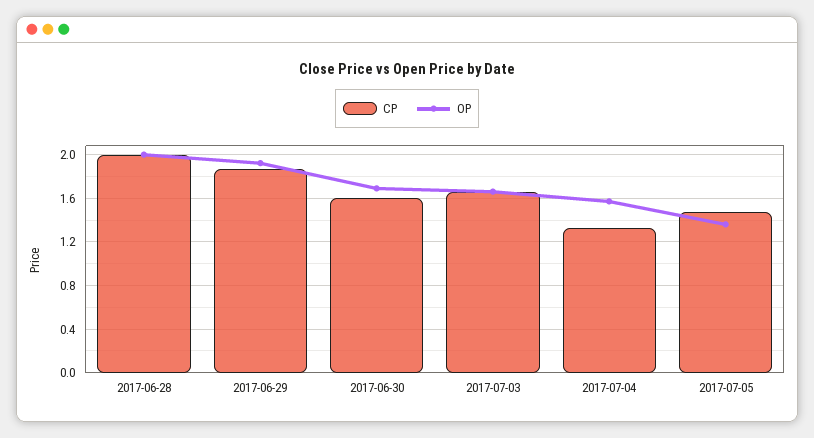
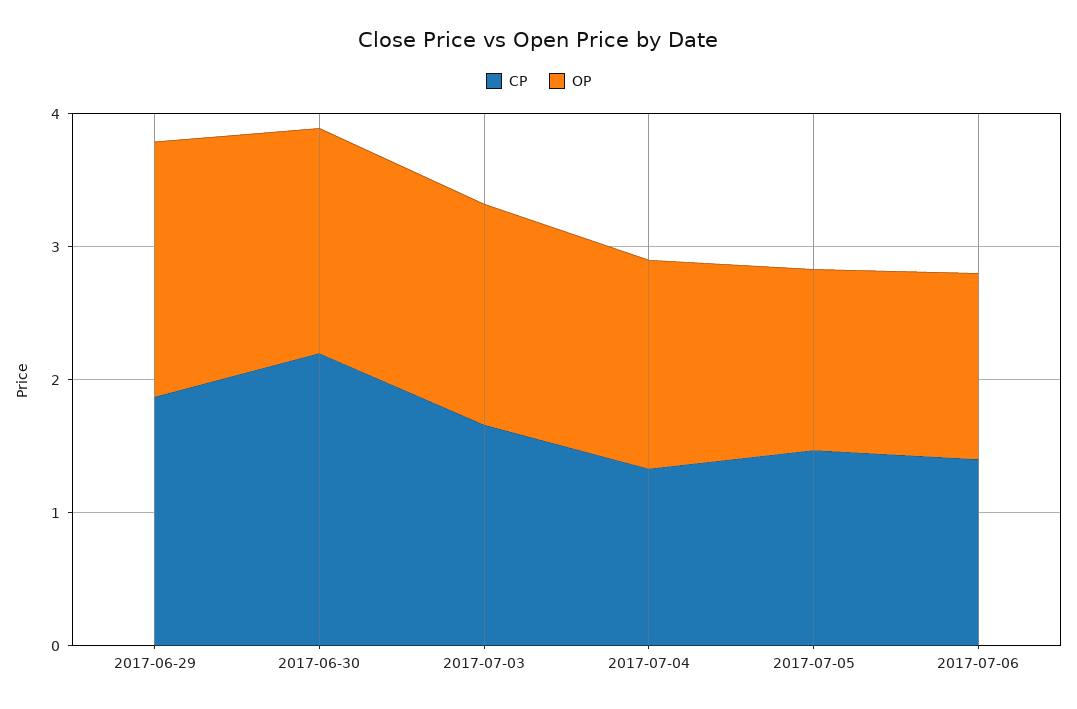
CP, 2017-06-28: 2 -> none
OP, 2017-06-28: 2 -> none
CP, 2017-06-30: 1.6 -> 2.2
CP, 2017-07-06: none -> 1.4
OP, 2017-07-06: none -> 1.4

